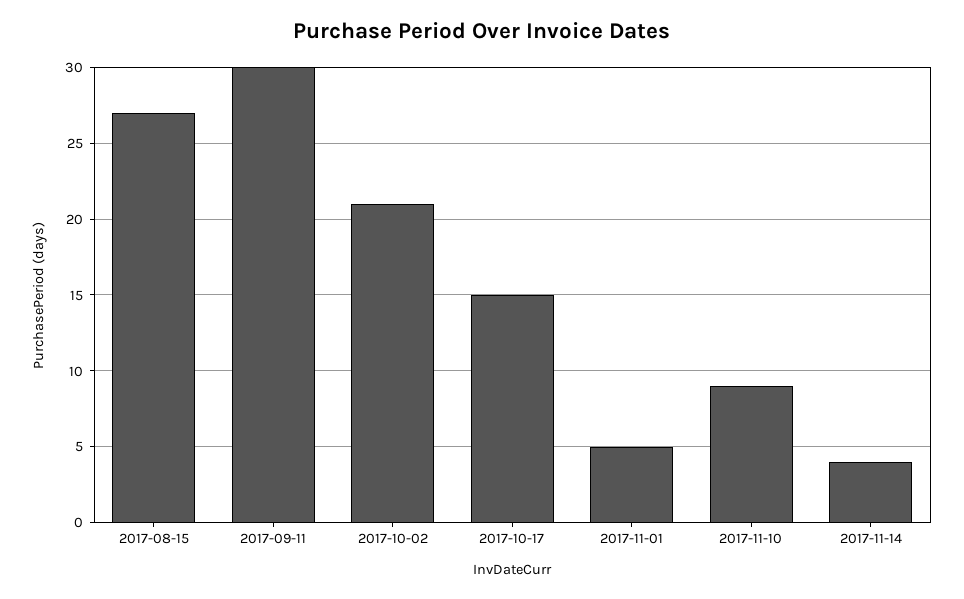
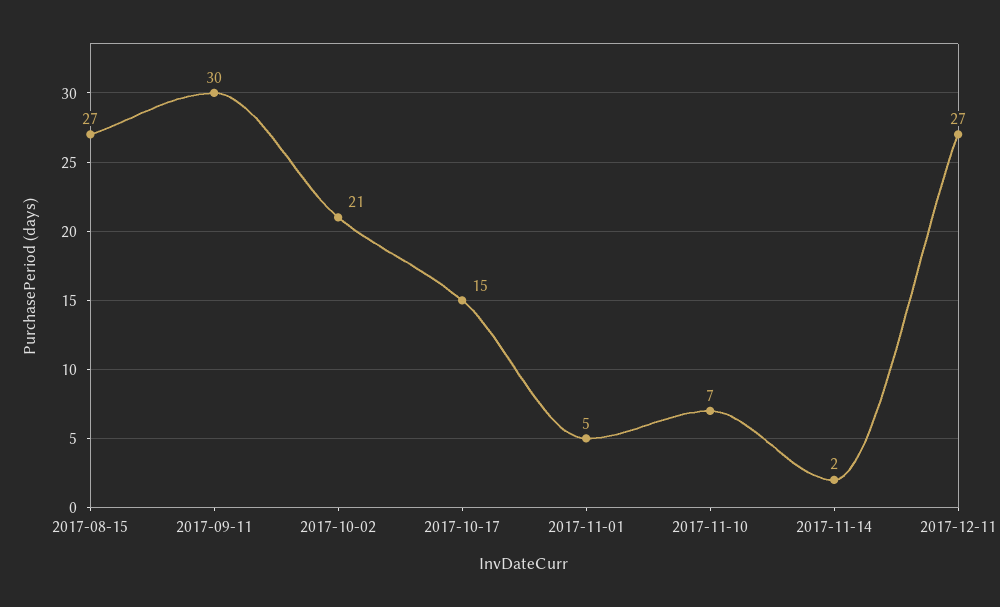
2017-11-10: 9 -> 7
2017-11-14: 4 -> 2
2017-12-11: none -> 27

